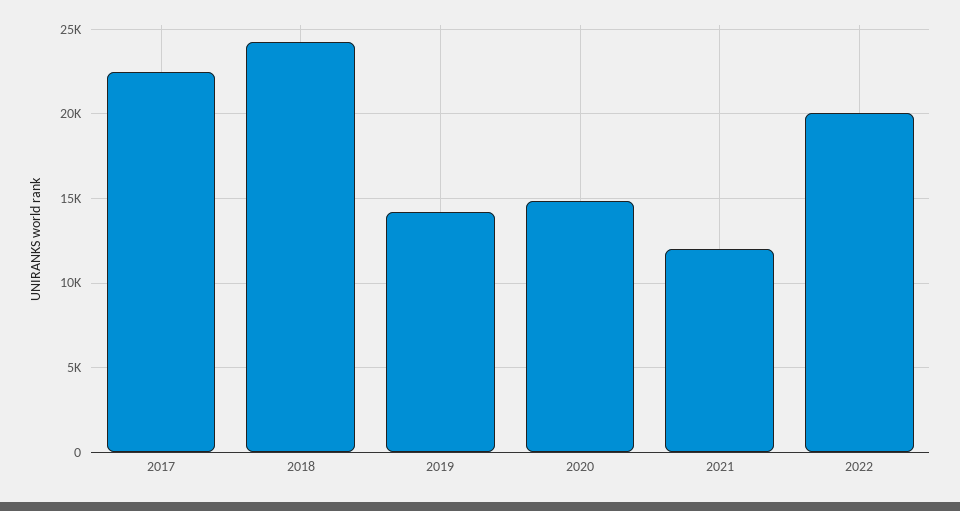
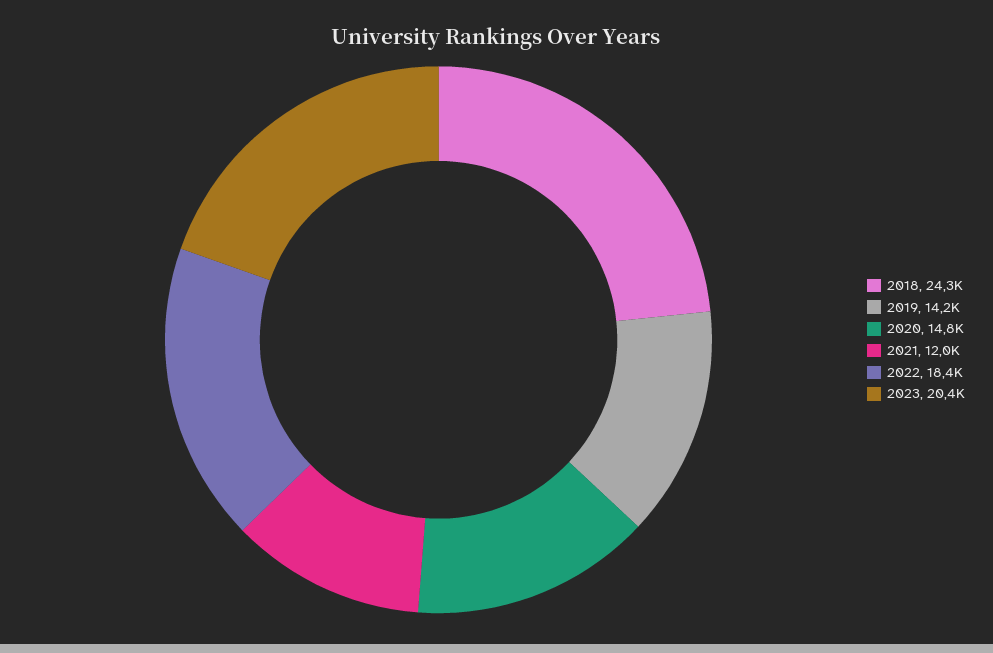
2017: 22500 -> none
2022: 20000 -> 18400
2023: none -> 20400

